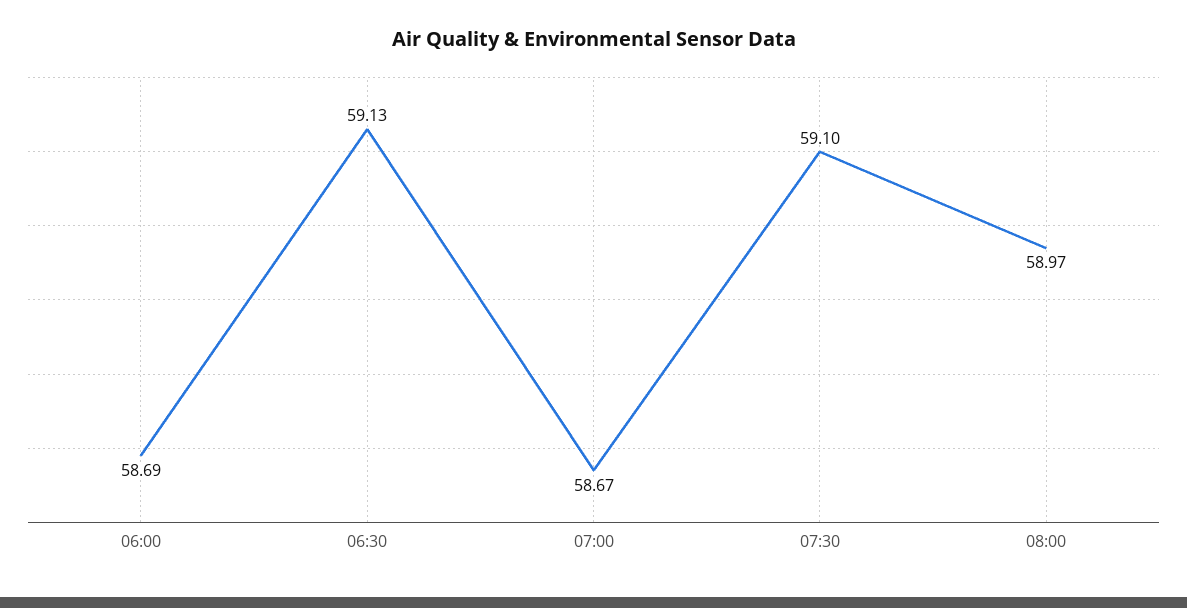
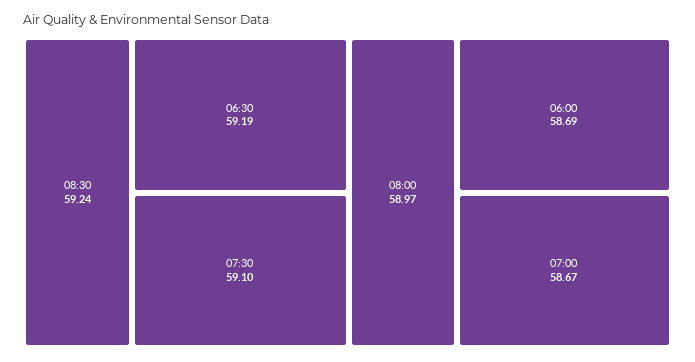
06:30: 59.13 -> 59.19
08:30: none -> 59.24

